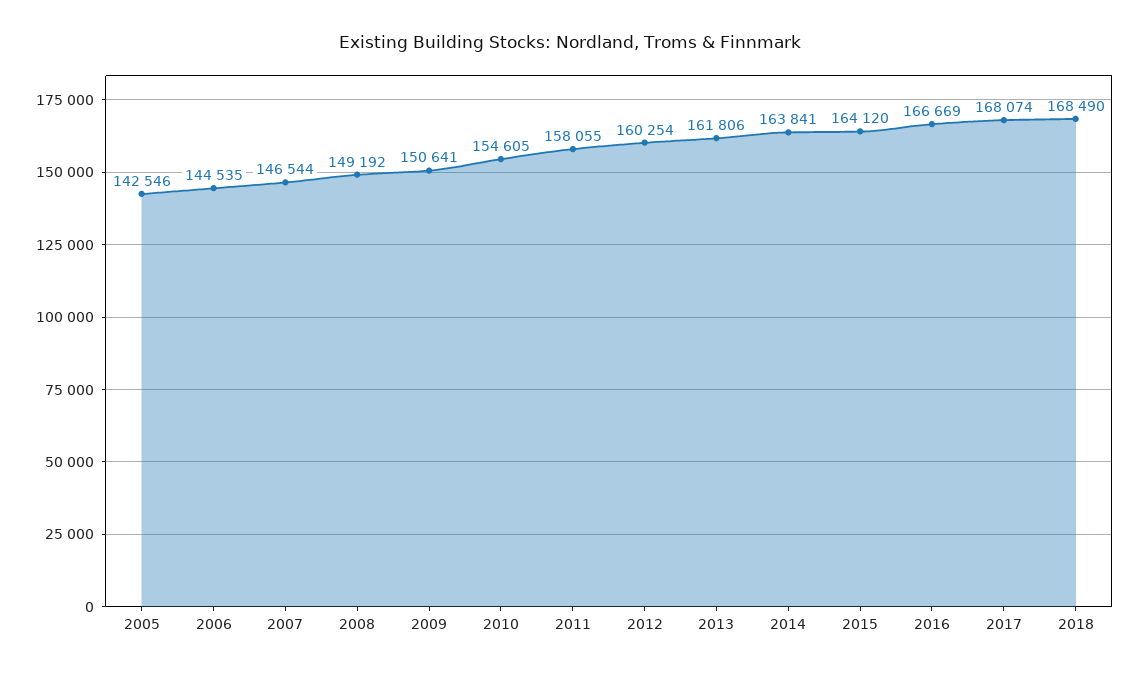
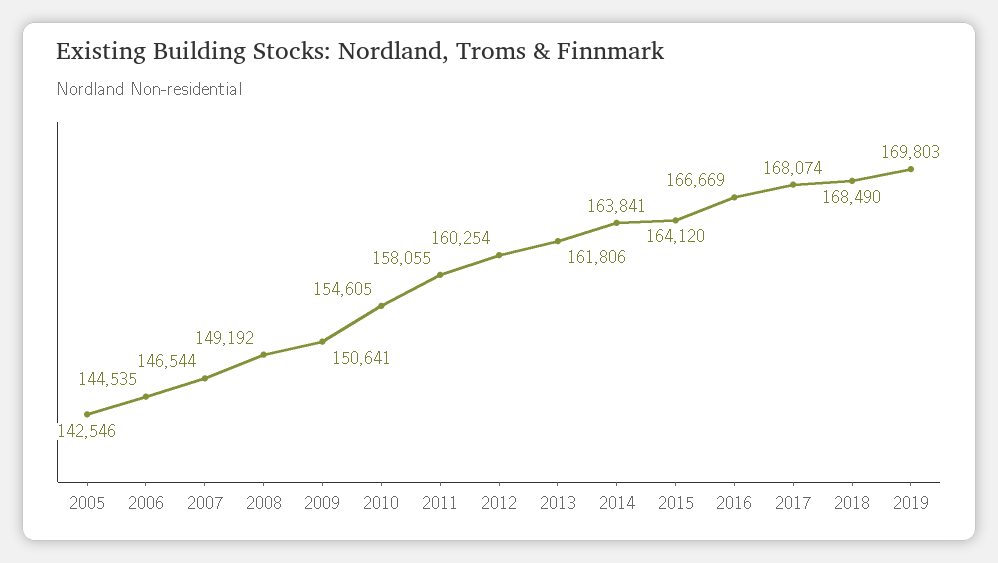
2019: none -> 169803

